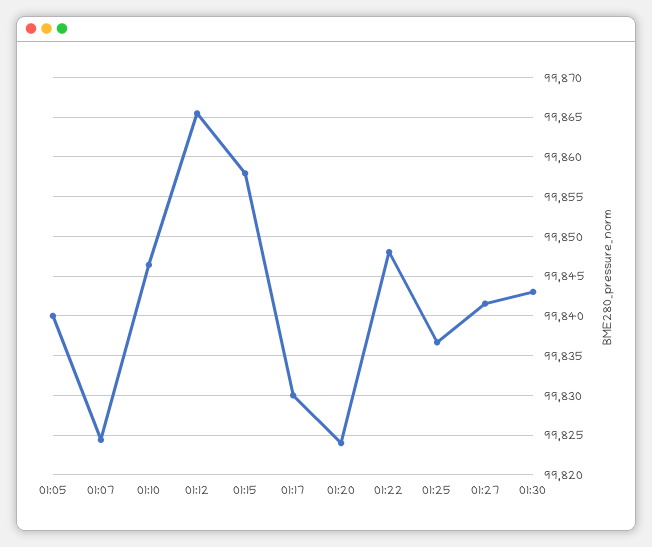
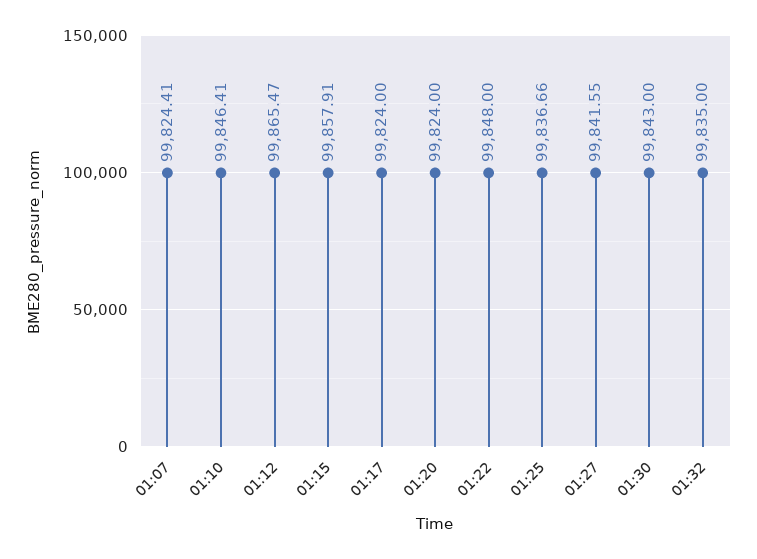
01:05: 99840 -> none
01:17: 99830 -> 99824
01:32: none -> 99835

